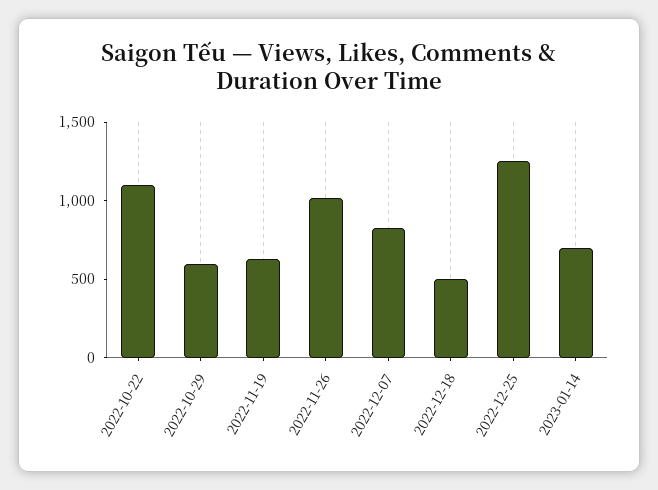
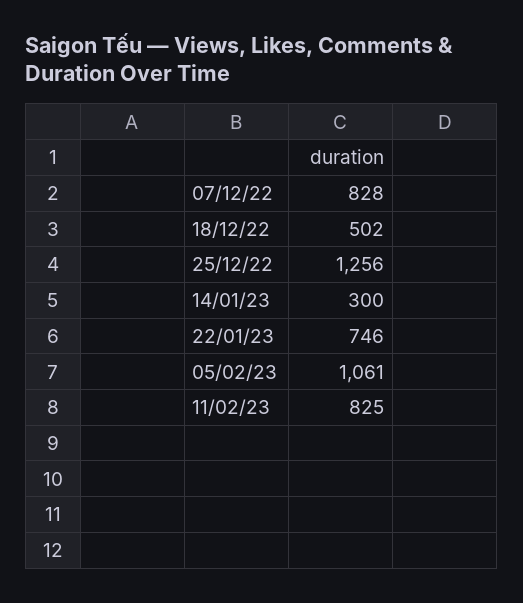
2022-10-22: 1100 -> none
2022-10-29: 600 -> none
2022-11-19: 600 -> none
2022-11-26: 1000 -> none
2023-01-14: 700 -> 300
22/01/23: none -> 746
05/02/23: none -> 1061
11/02/23: none -> 825

